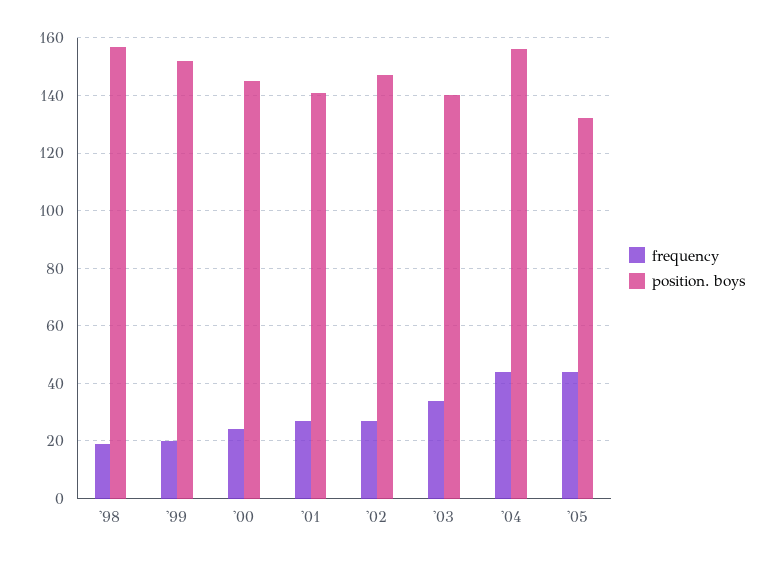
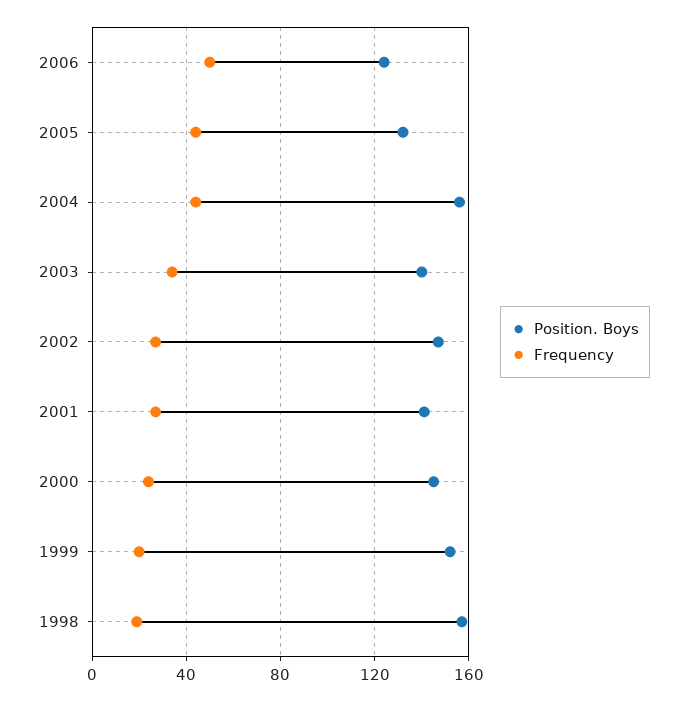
position. boys, 2006: none -> 125
frequency, 2006: none -> 50

